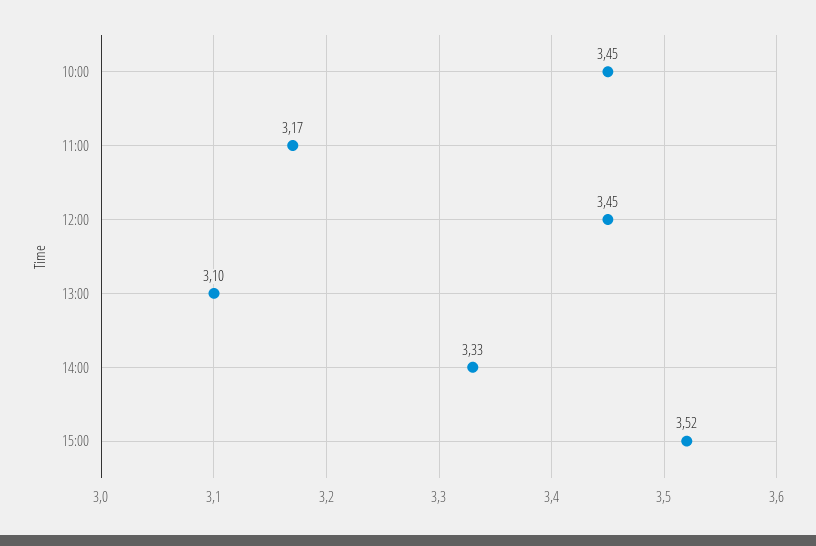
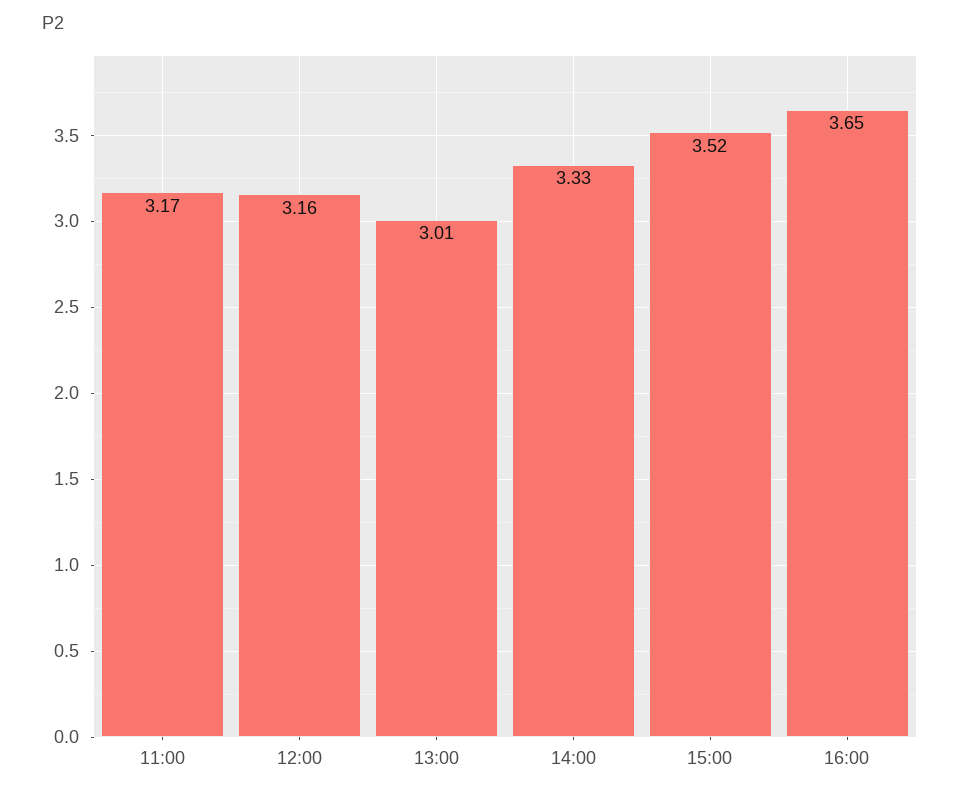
10:00: 3.45 -> none
12:00: 3.45 -> 3.16
13:00: 3.1 -> 3.01
16:00: none -> 3.65

